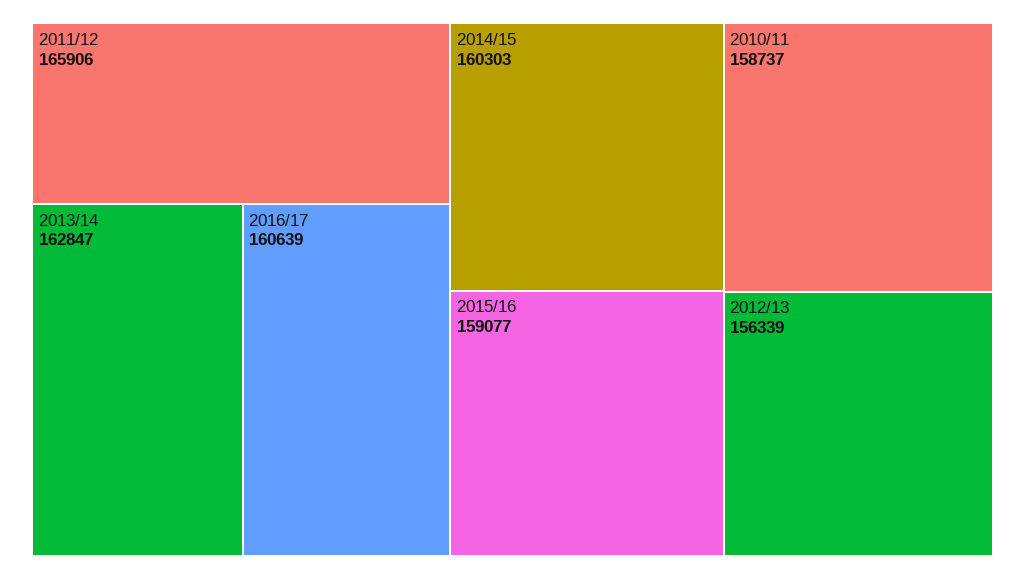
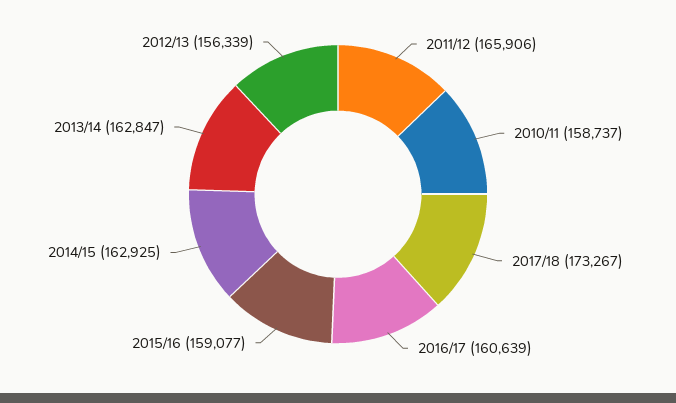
2014/15: 160303 -> 162925
2017/18: none -> 173267

